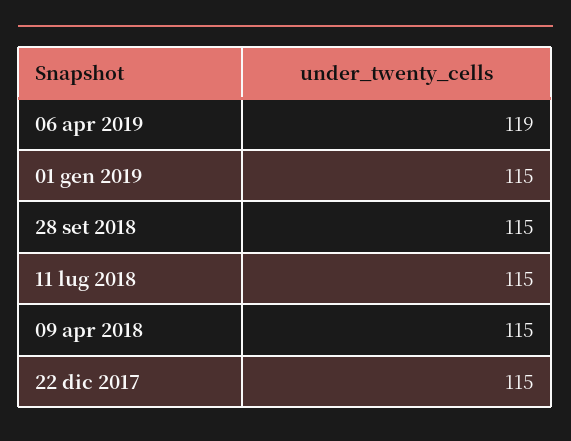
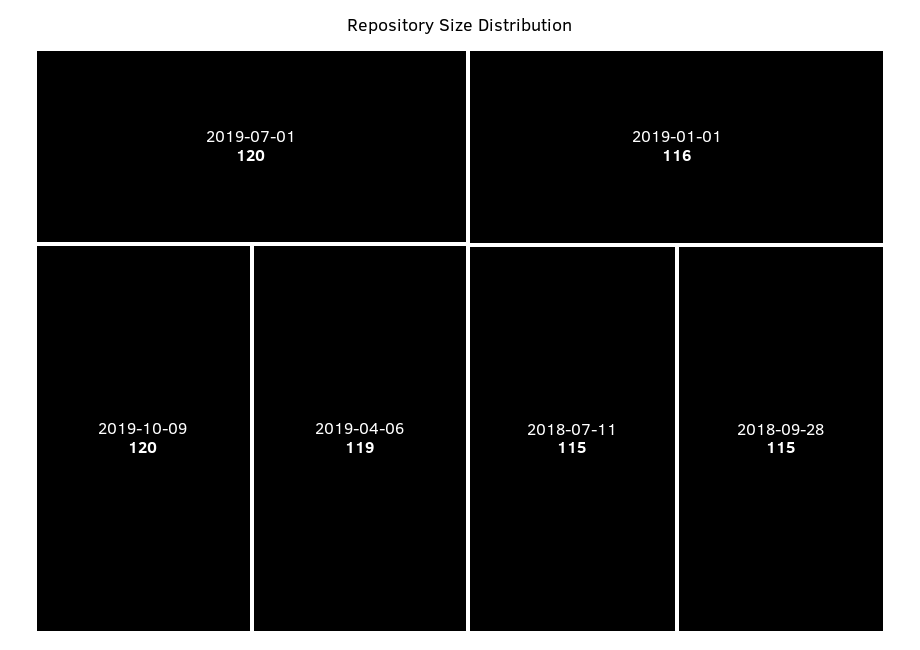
01 gen 2019: 115 -> 116
09 apr 2018: 115 -> none
22 dic 2017: 115 -> none
2019-07-01: none -> 120
2019-10-09: none -> 120

